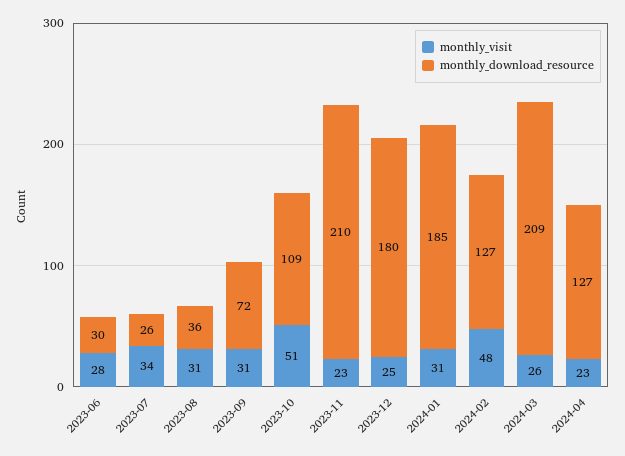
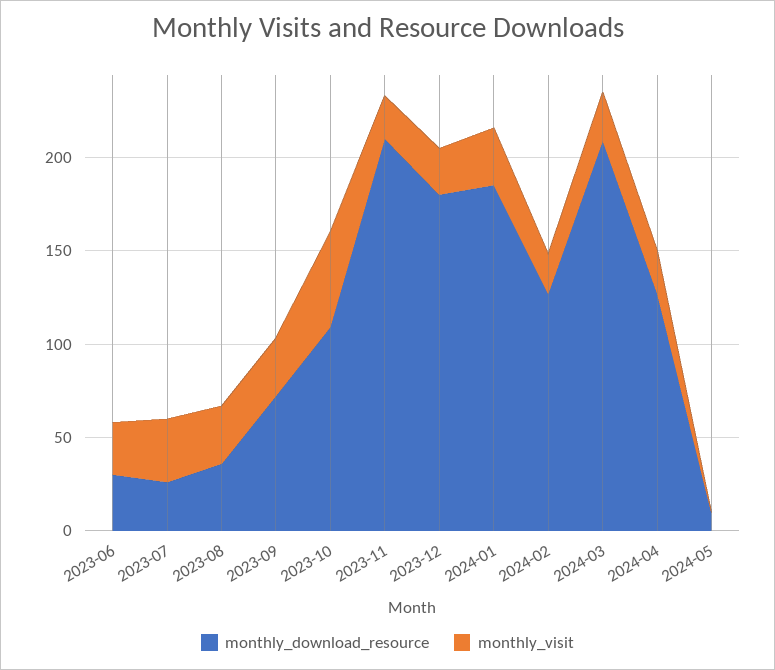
monthly_visit, 2024-02: 48 -> 20
monthly_download_resource, 2024-05: none -> 10
monthly_visit, 2024-05: none -> 0

